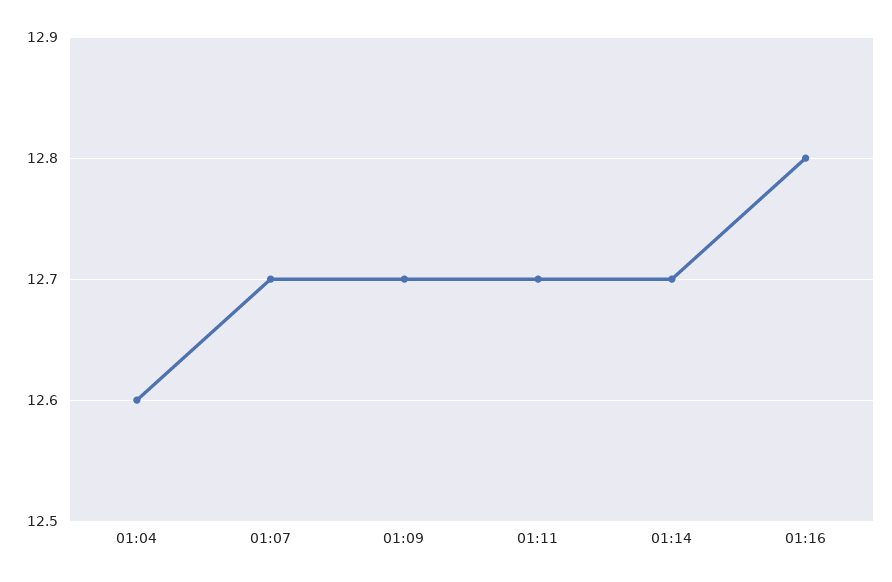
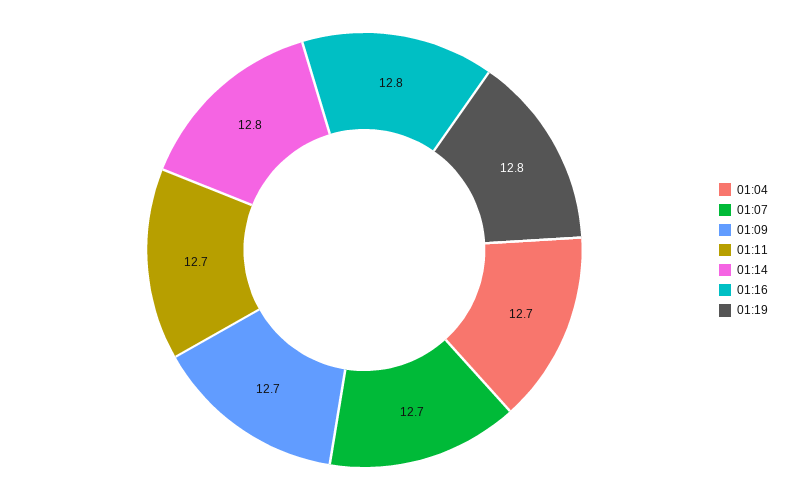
01:04: 12.6 -> 12.7
01:14: 12.7 -> 12.8
01:19: none -> 12.8

